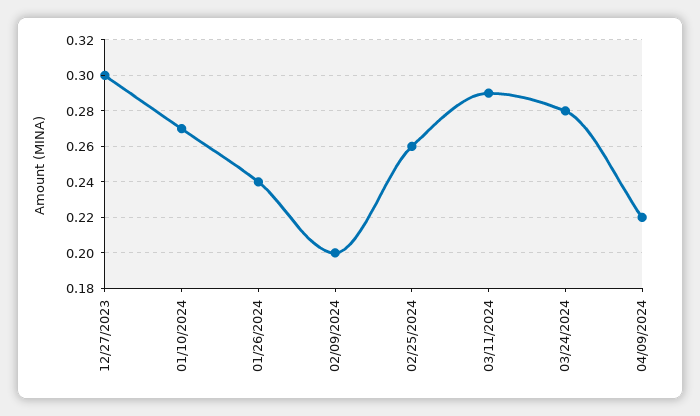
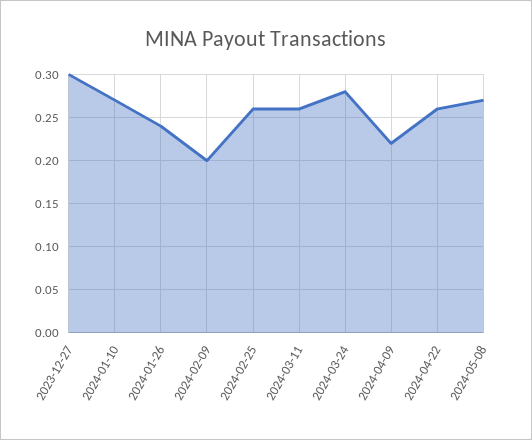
03/11/2024: 0.29 -> 0.26
2024-04-22: none -> 0.26
2024-05-08: none -> 0.27

